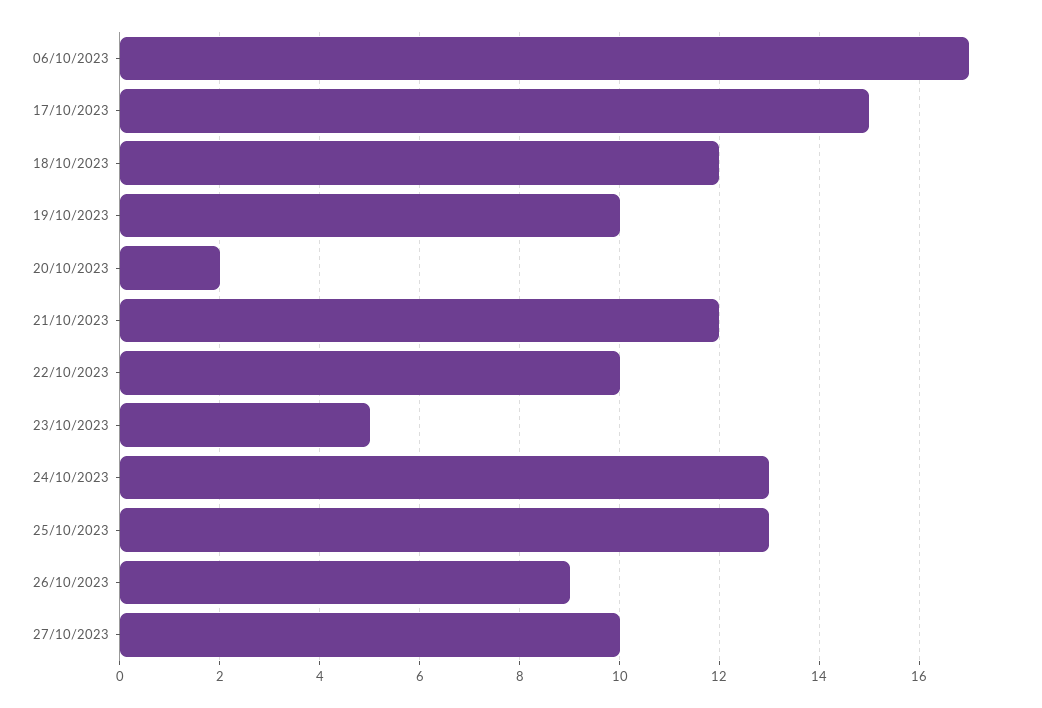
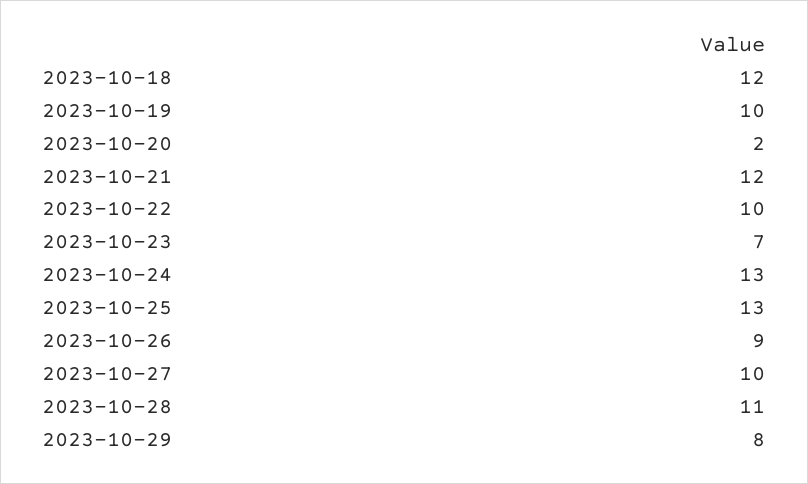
06/10/2023: 17 -> none
17/10/2023: 15 -> none
23/10/2023: 5 -> 7
2023-10-28: none -> 11
2023-10-29: none -> 8

